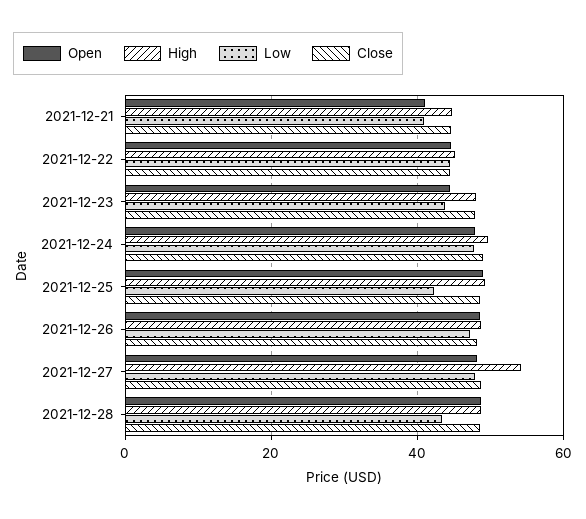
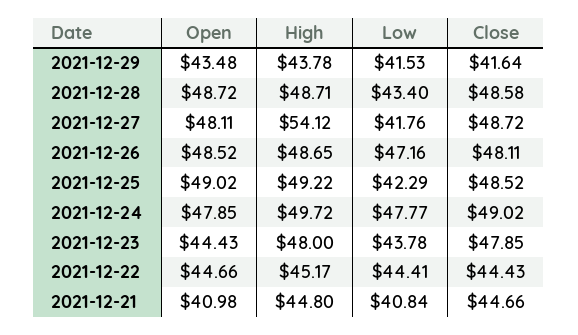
Low, 2021-12-27: 48 -> 41.76
Open, 2021-12-29: none -> 43.48
High, 2021-12-29: none -> 43.78
Low, 2021-12-29: none -> 41.53
Close, 2021-12-29: none -> 41.64

